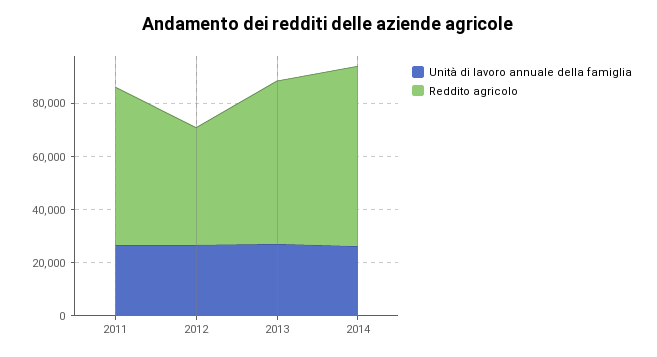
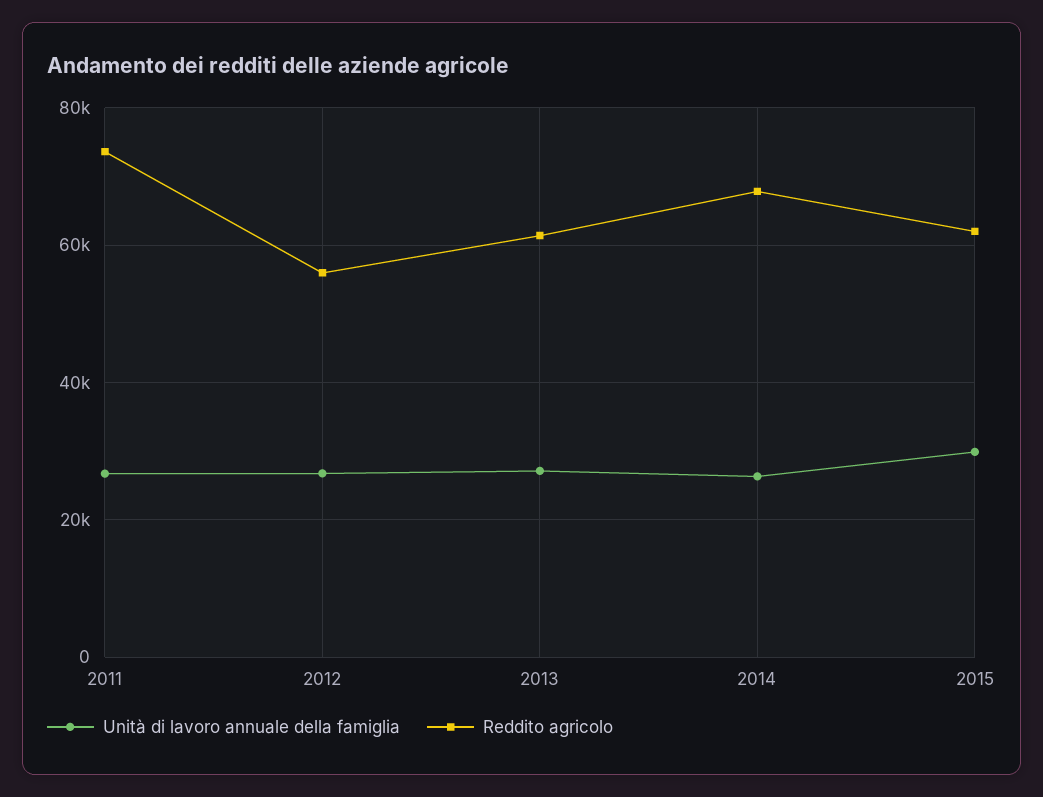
Reddito agricolo, 2011: 60000 -> 74000
Reddito agricolo, 2012: 45000 -> 56000
Unità di lavoro annuale della famiglia, 2015: none -> 30000
Reddito agricolo, 2015: none -> 62000

